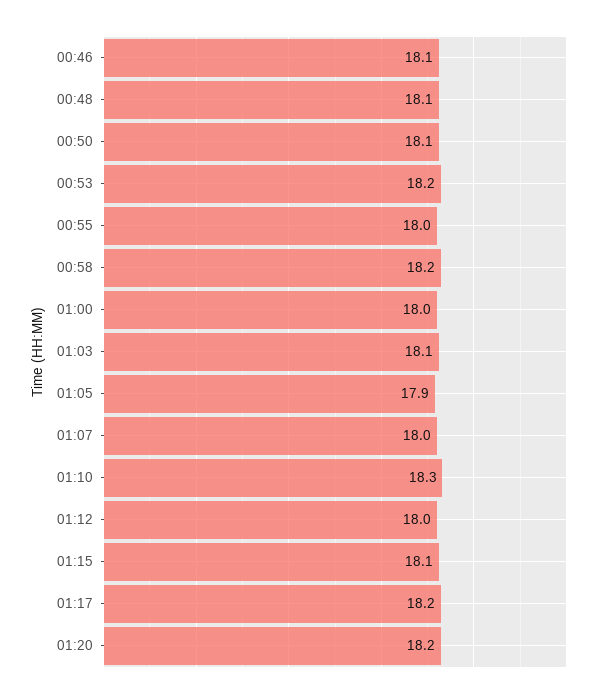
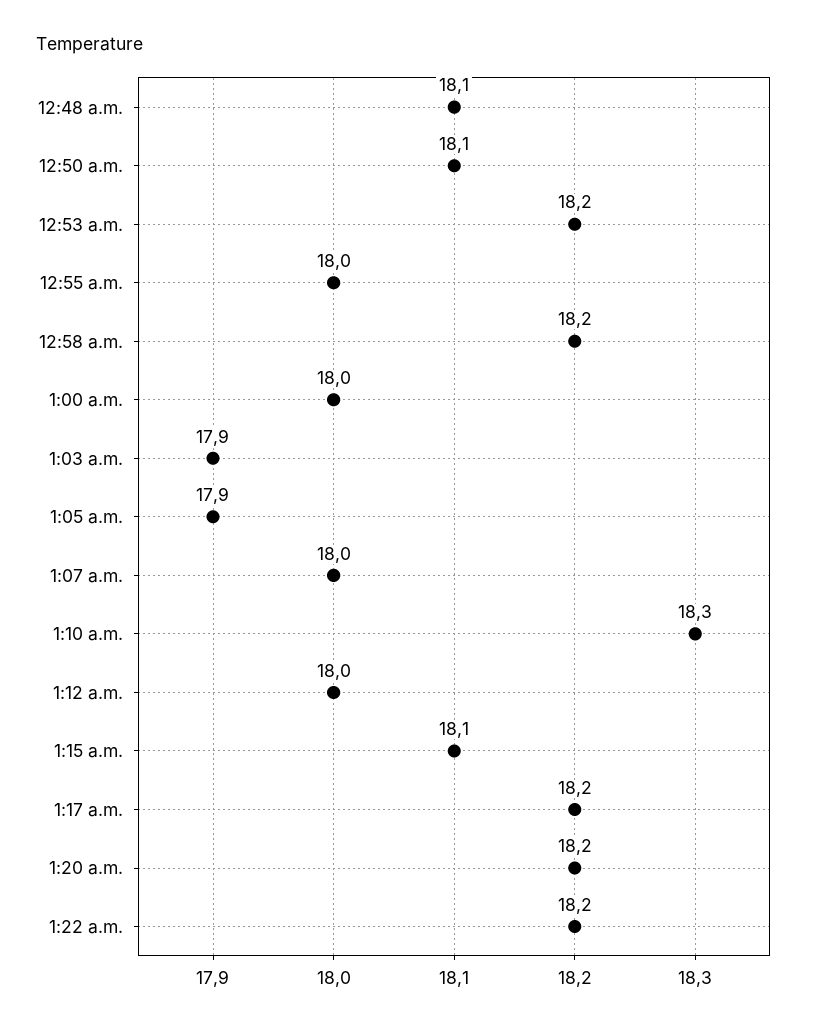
00:46: 18.1 -> none
01:03: 18.1 -> 17.9
1:22 a.m.: none -> 18.2

